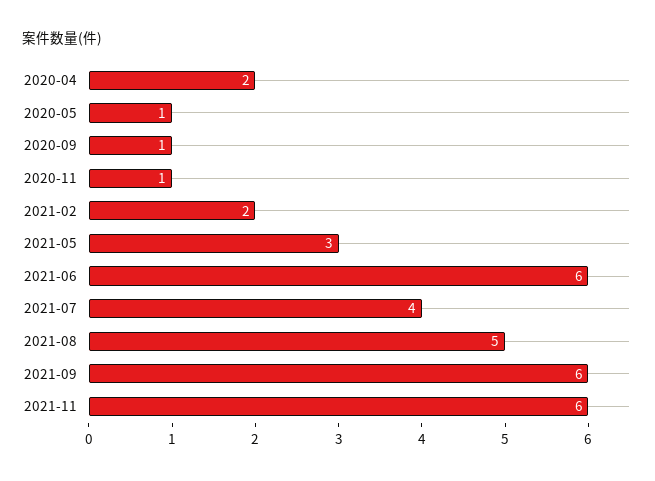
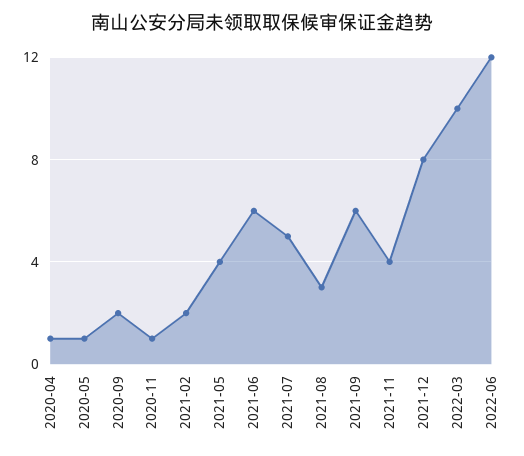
2020-04: 2 -> 1
2020-09: 1 -> 2
2021-05: 3 -> 4
2021-07: 4 -> 5
2021-08: 5 -> 3
2021-11: 6 -> 4
2021-12: none -> 8
2022-03: none -> 10
2022-06: none -> 12

